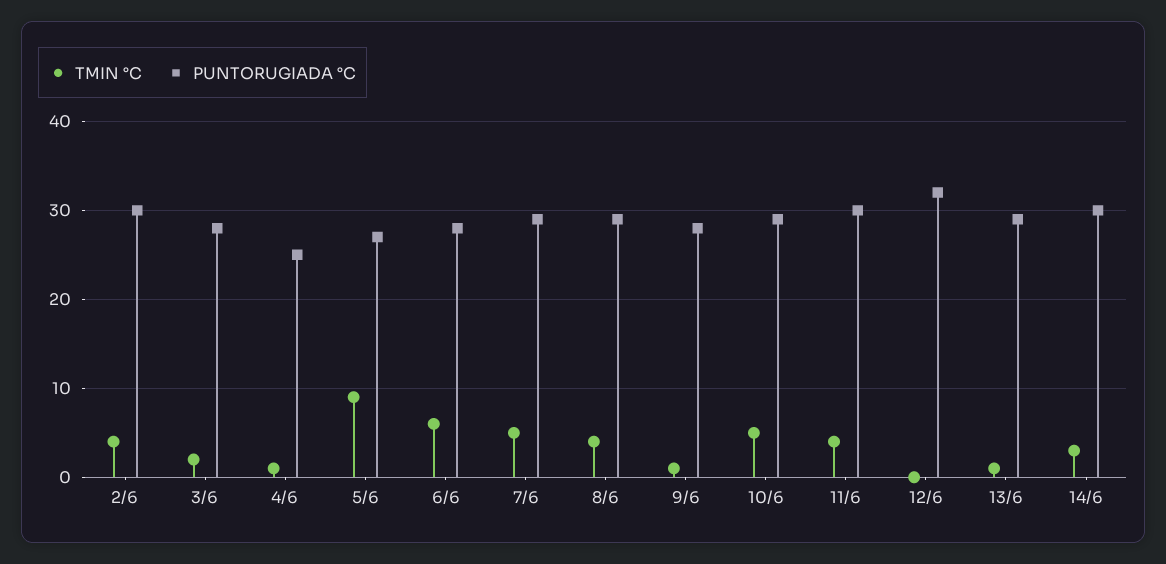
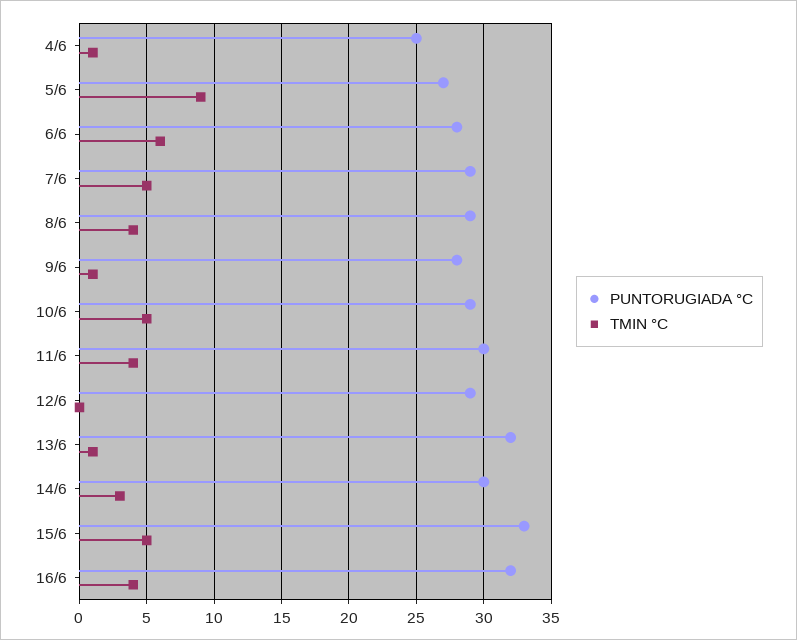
TMIN °C, 2/6: 4 -> none
PUNTORUGIADA °C, 2/6: 30 -> none
TMIN °C, 3/6: 2 -> none
PUNTORUGIADA °C, 3/6: 28 -> none
PUNTORUGIADA °C, 12/6: 32 -> 29
PUNTORUGIADA °C, 13/6: 29 -> 32
PUNTORUGIADA °C, 15/6: none -> 33
TMIN °C, 15/6: none -> 5
PUNTORUGIADA °C, 16/6: none -> 32
TMIN °C, 16/6: none -> 4

